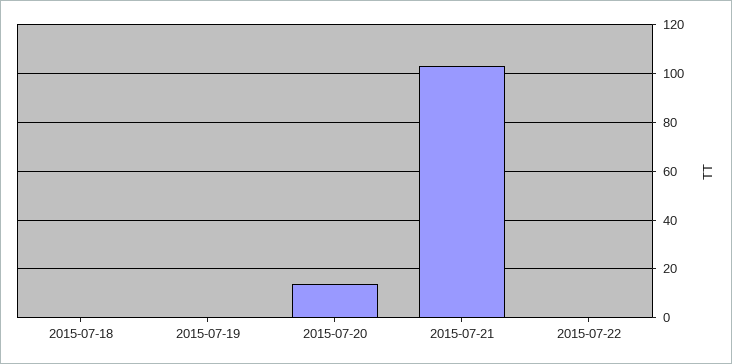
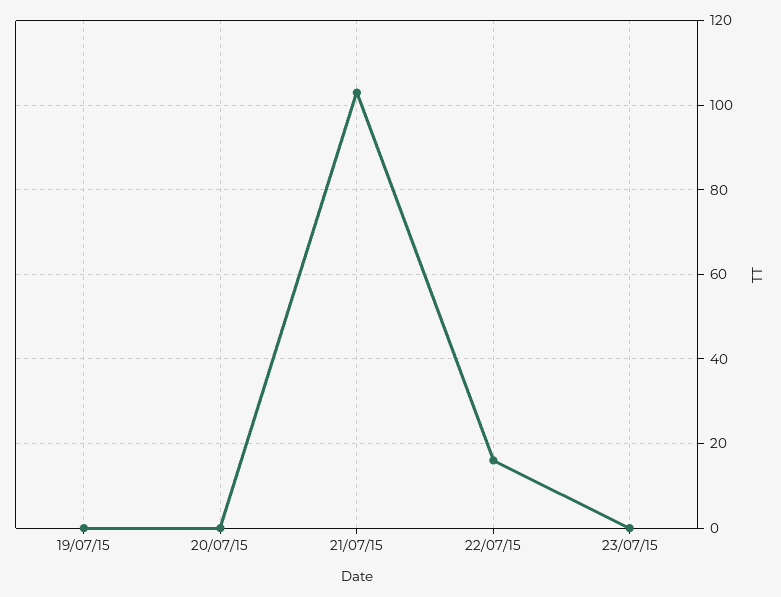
2015-07-18: 0 -> none
2015-07-20: 15 -> 0
2015-07-22: 0 -> 15
23/07/15: none -> 0

